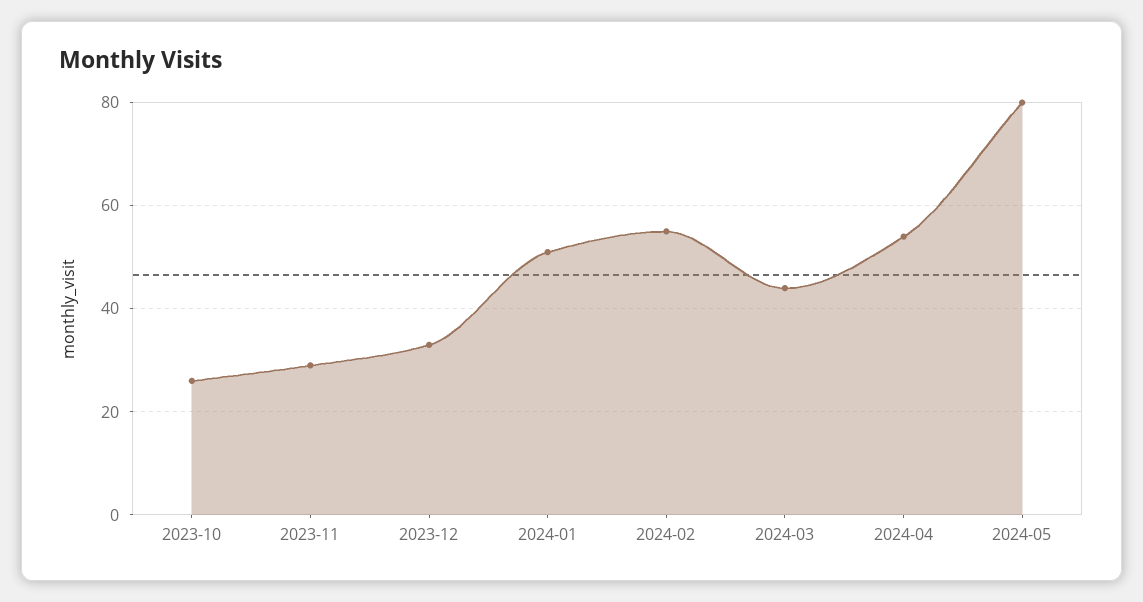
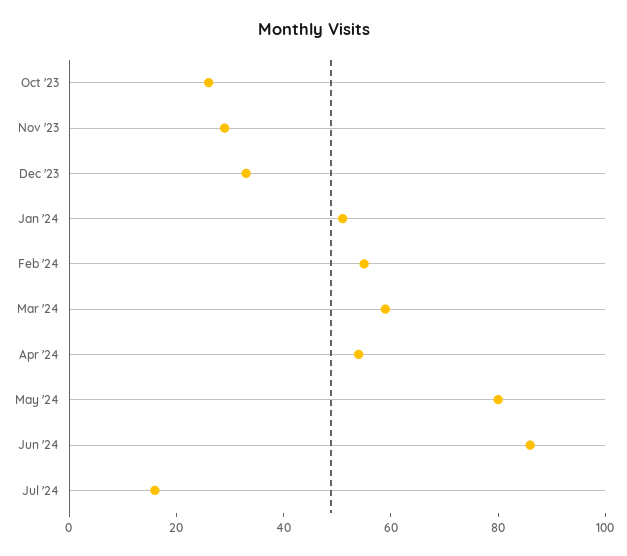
2024-03: 45 -> 60
Jun '24: none -> 85
Jul '24: none -> 15

